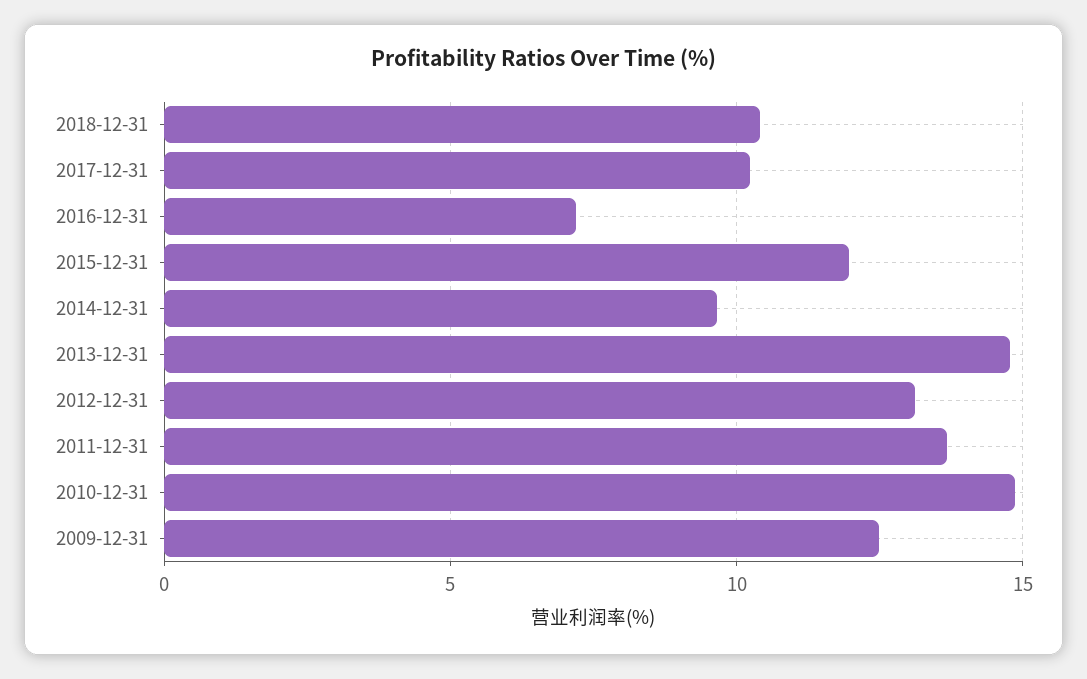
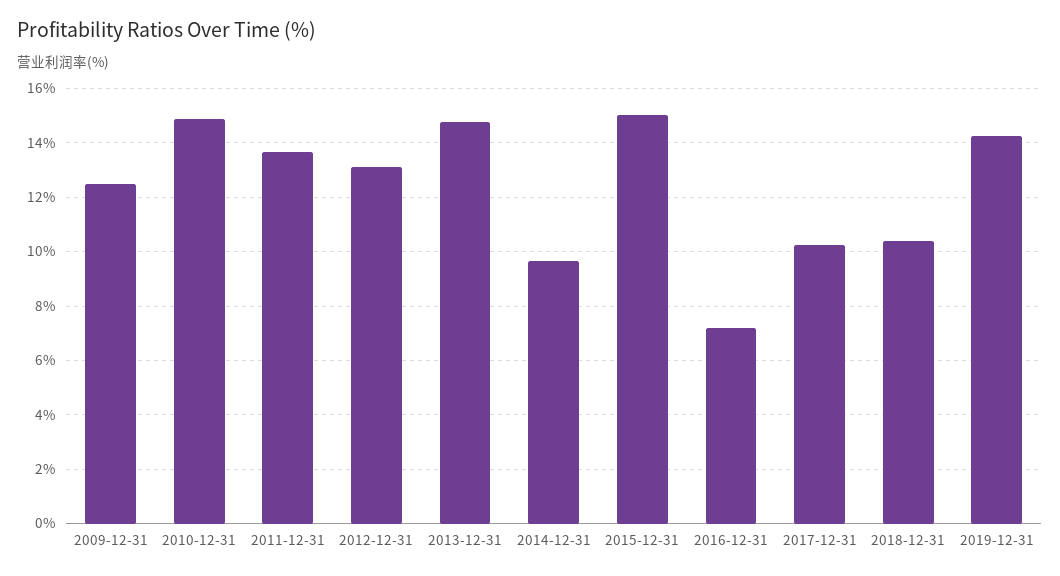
2015-12-31: 12 -> 15
2019-12-31: none -> 14.25

